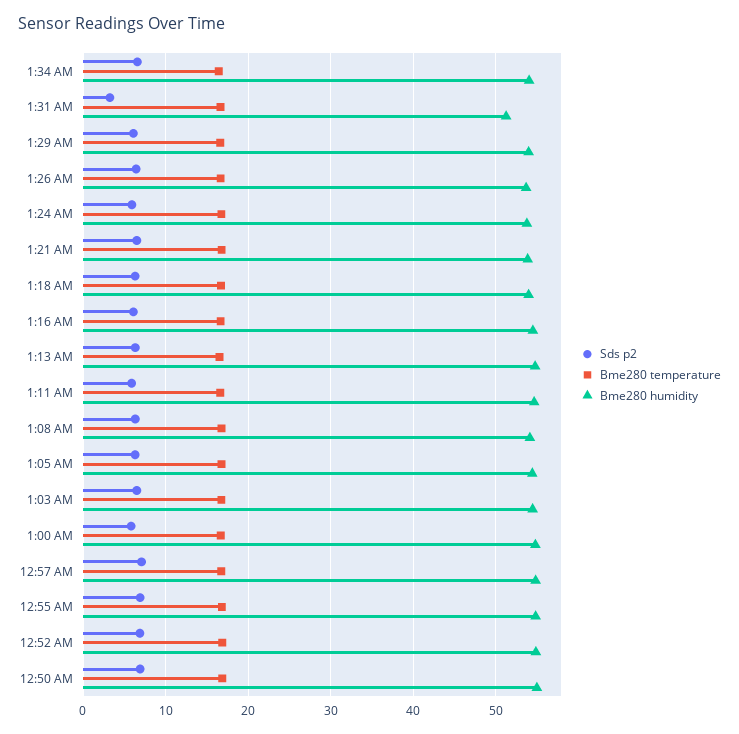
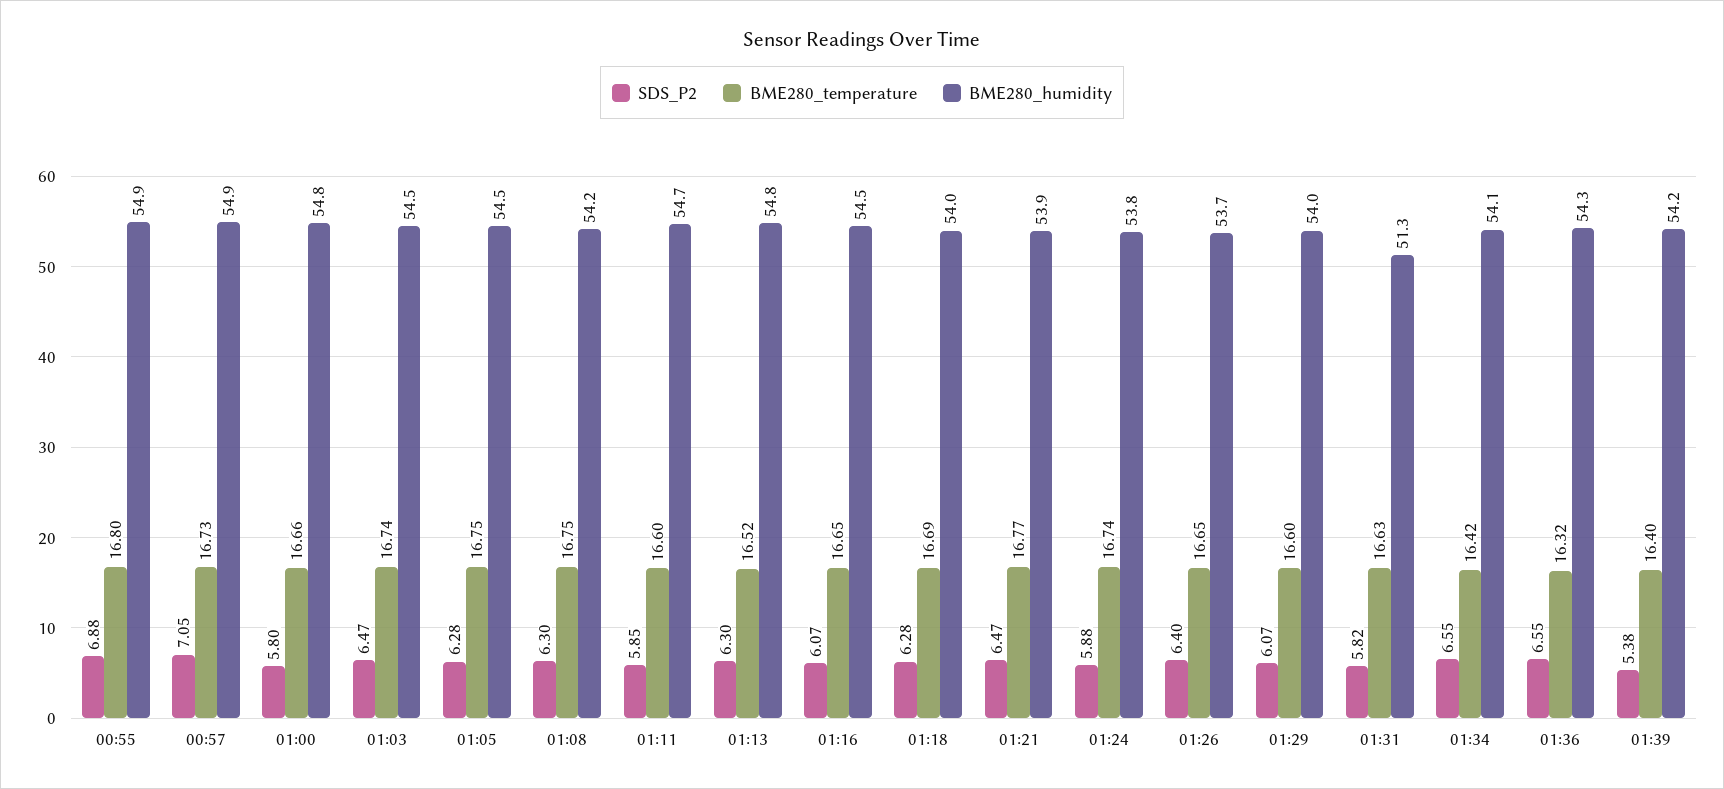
Sds p2, 1:31 AM: 3 -> 5.82
Sds p2, 12:52 AM: 7 -> none
Bme280 temperature, 12:52 AM: 17 -> none
Bme280 humidity, 12:52 AM: 55 -> none
Sds p2, 12:50 AM: 7 -> none
Bme280 temperature, 12:50 AM: 17 -> none
Bme280 humidity, 12:50 AM: 55 -> none
Sds p2, 01:36: none -> 6.55
Bme280 temperature, 01:36: none -> 16.32
Bme280 humidity, 01:36: none -> 54.3
Sds p2, 01:39: none -> 5.38
Bme280 temperature, 01:39: none -> 16.4
Bme280 humidity, 01:39: none -> 54.2

